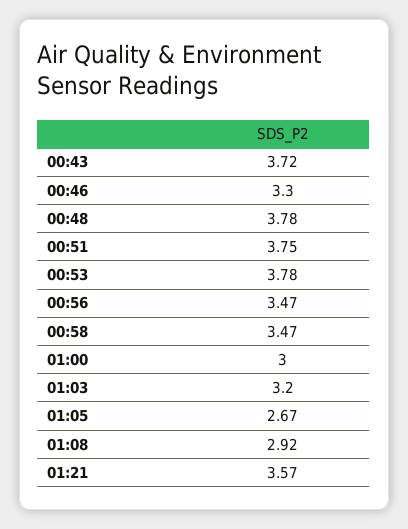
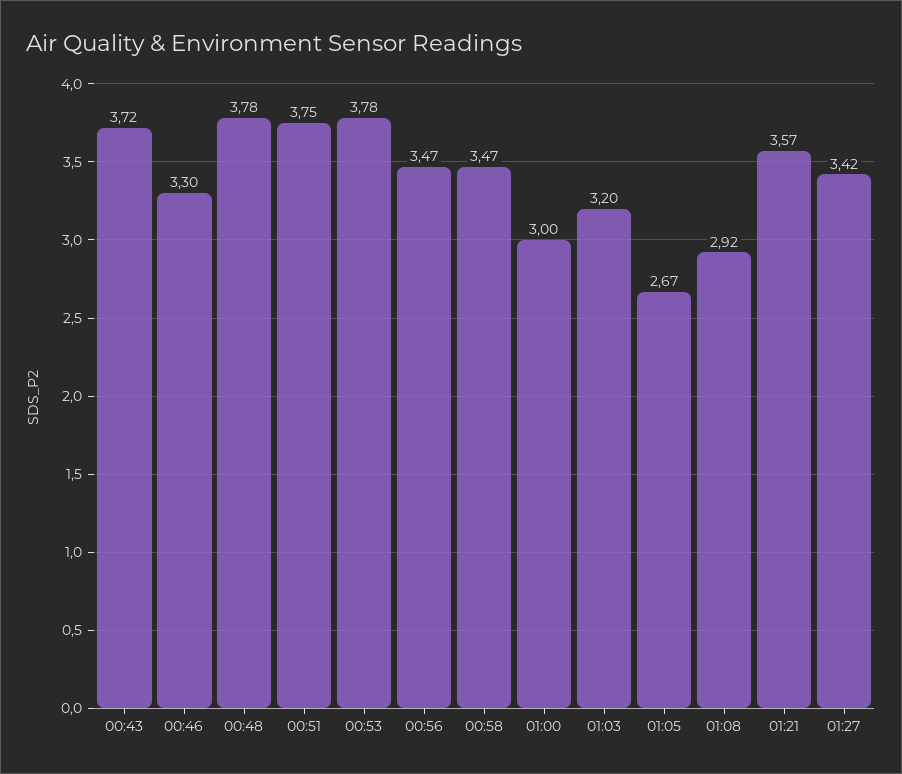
01:27: none -> 3.42

